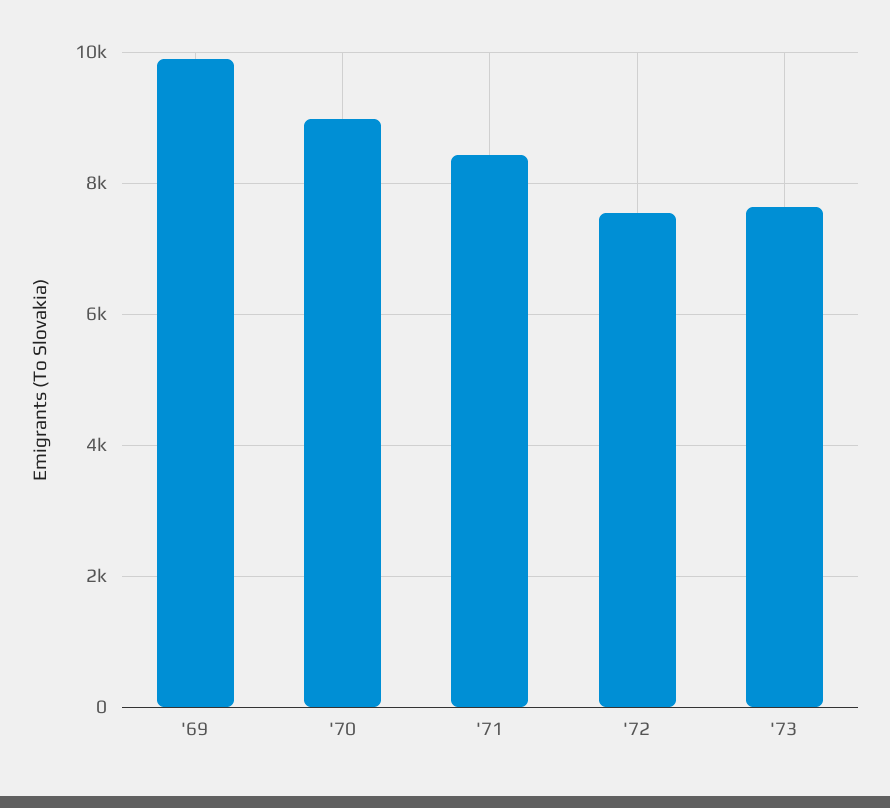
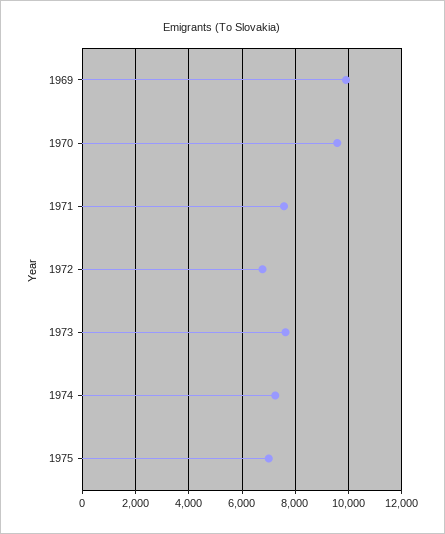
'70: 9000 -> 9500
'71: 8400 -> 7500
'72: 7600 -> 6750
1974: none -> 7250
1975: none -> 7000

